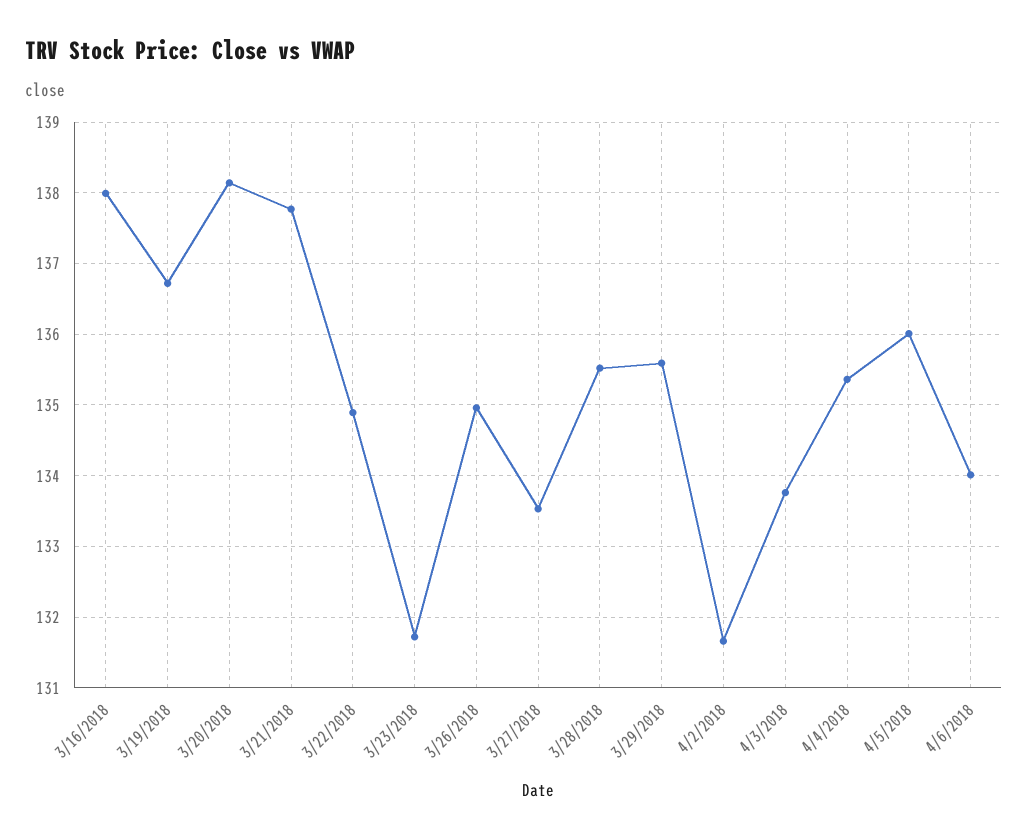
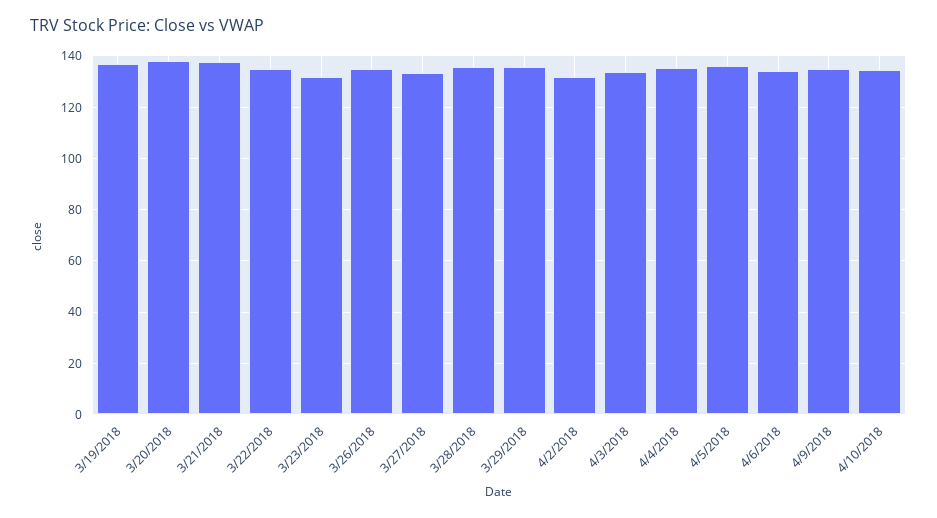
3/16/2018: 138 -> none
4/9/2018: none -> 135
4/10/2018: none -> 135

